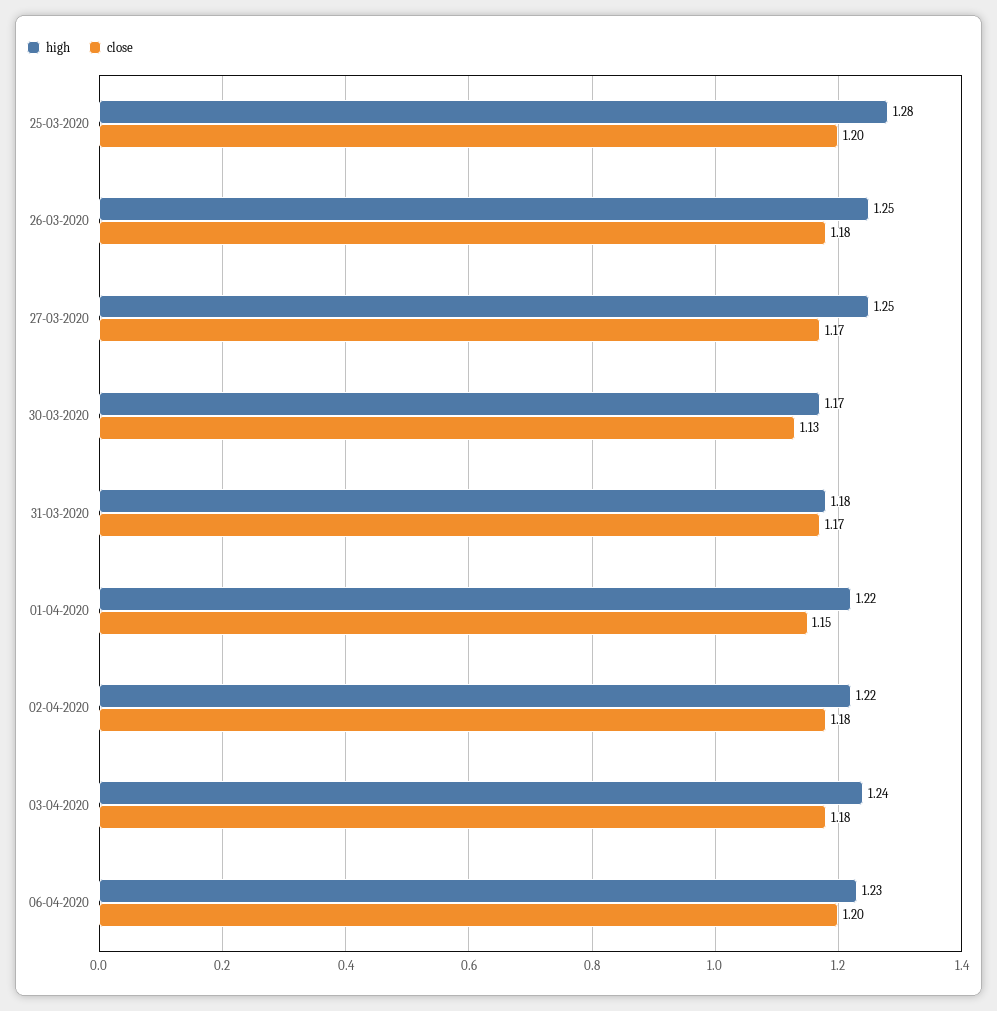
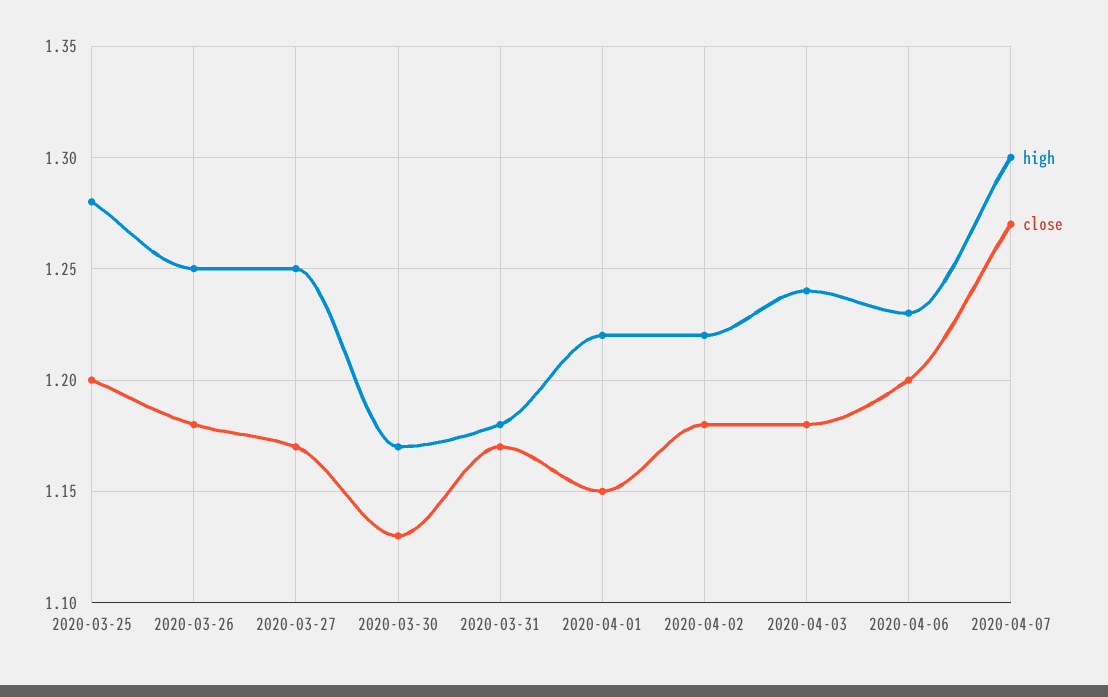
high, 2020-04-07: none -> 1.3
close, 2020-04-07: none -> 1.27

